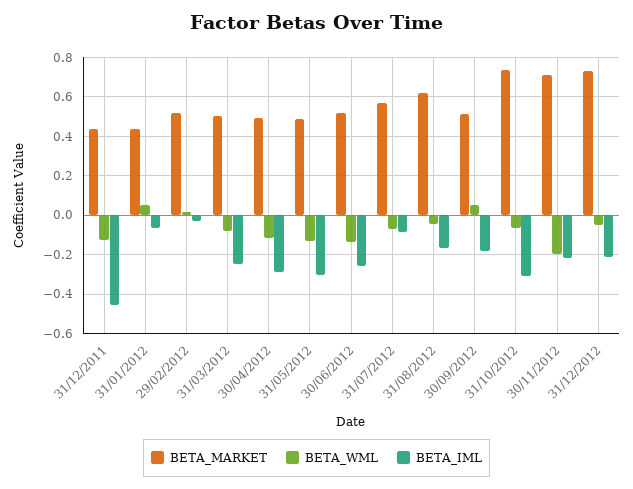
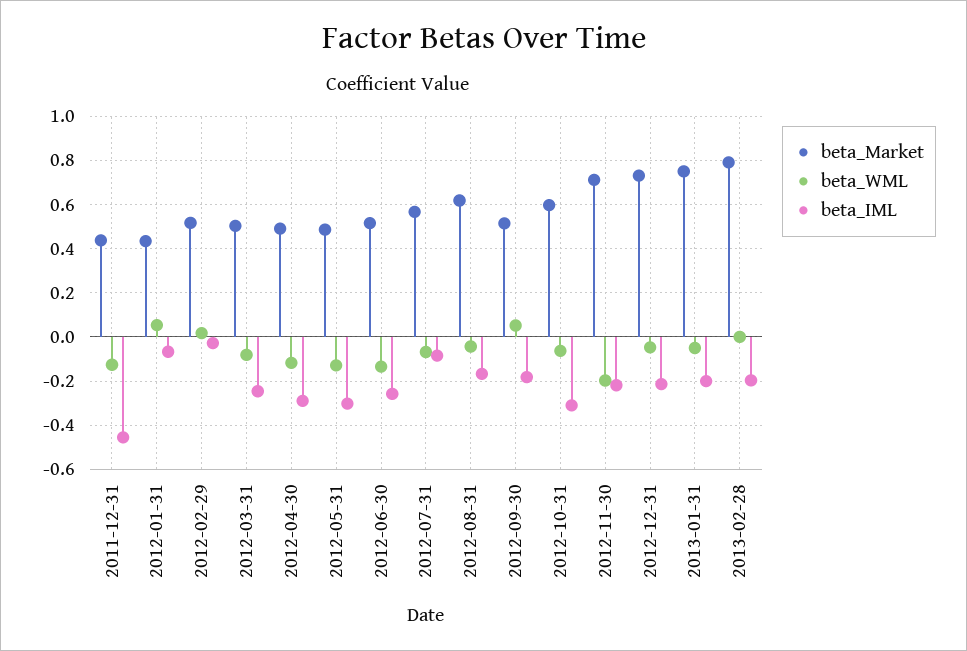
BETA_MARKET, 31/10/2012: 0.75 -> 0.6
BETA_MARKET, 2013-01-31: none -> 0.75
BETA_WML, 2013-01-31: none -> -0.05
BETA_IML, 2013-01-31: none -> -0.2
BETA_MARKET, 2013-02-28: none -> 0.8
BETA_WML, 2013-02-28: none -> 0
BETA_IML, 2013-02-28: none -> -0.2

